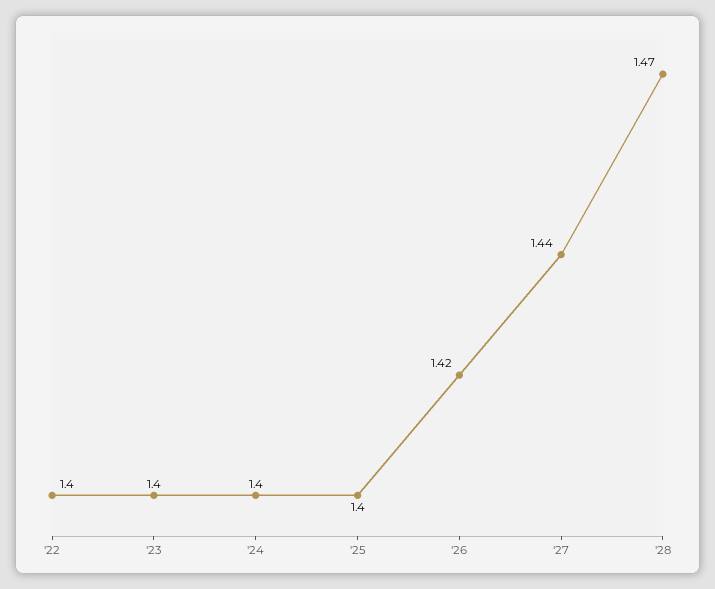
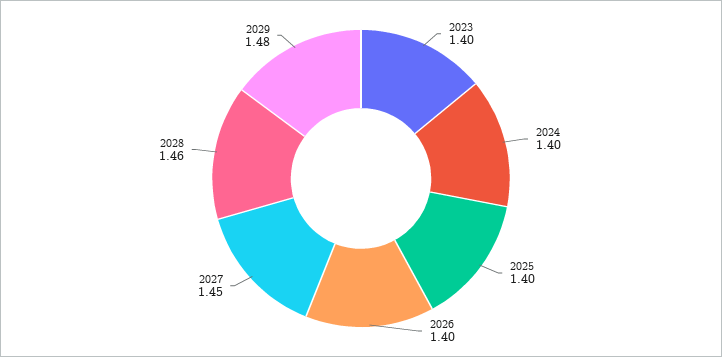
'22: 1.4 -> none
'26: 1.42 -> 1.4
'27: 1.44 -> 1.45
'28: 1.47 -> 1.46
2029: none -> 1.48

